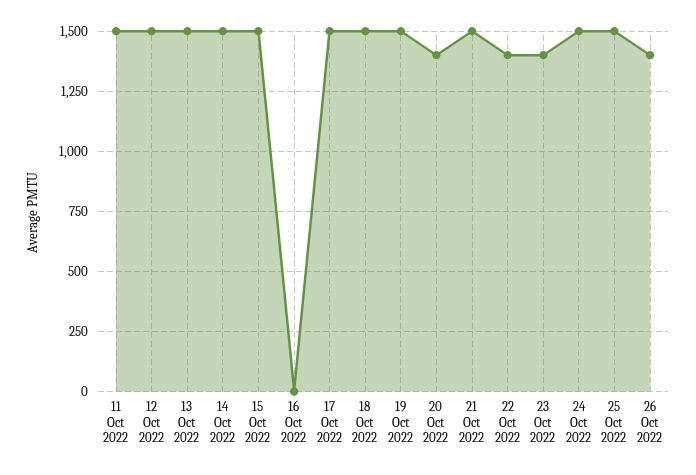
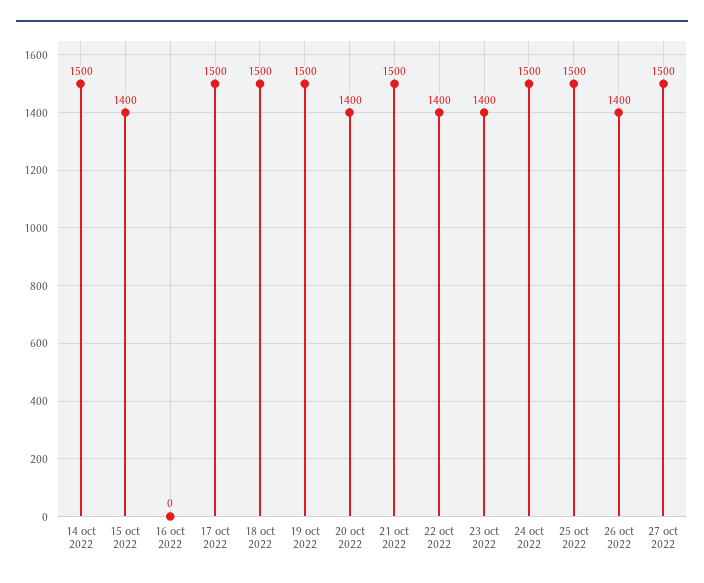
11 Oct 2022: 1500 -> none
12 Oct 2022: 1500 -> none
13 Oct 2022: 1500 -> none
15 Oct 2022: 1500 -> 1400
27 oct 2022: none -> 1500

